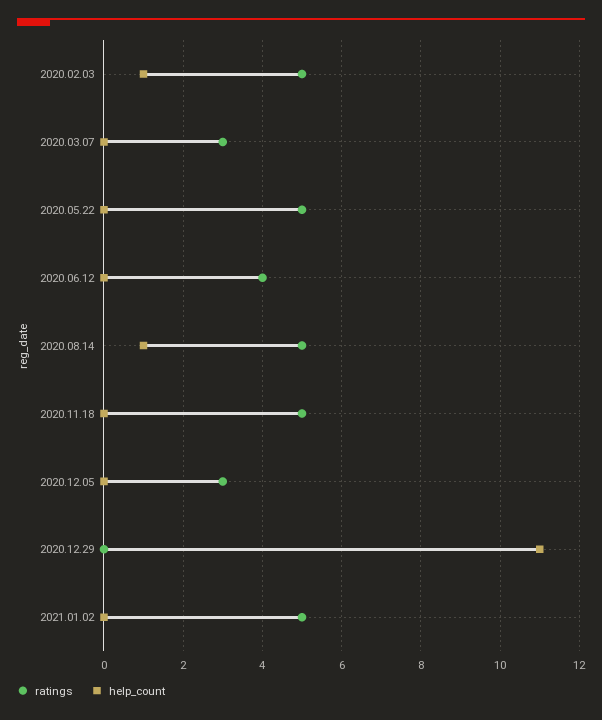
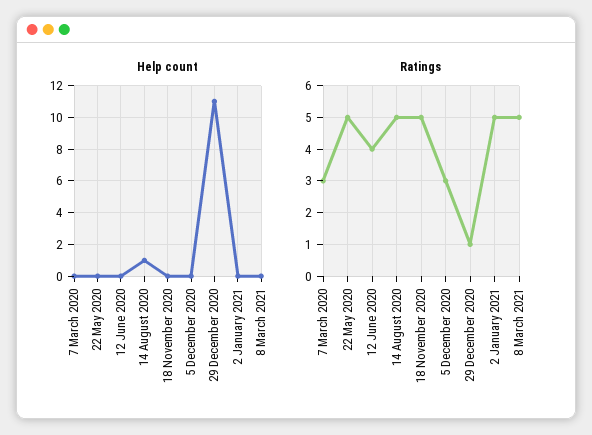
ratings, 2020.02.03: 5 -> none
help_count, 2020.02.03: 1 -> none
ratings, 2020.12.29: 0 -> 1
help_count, 8 March 2021: none -> 0
ratings, 8 March 2021: none -> 5

